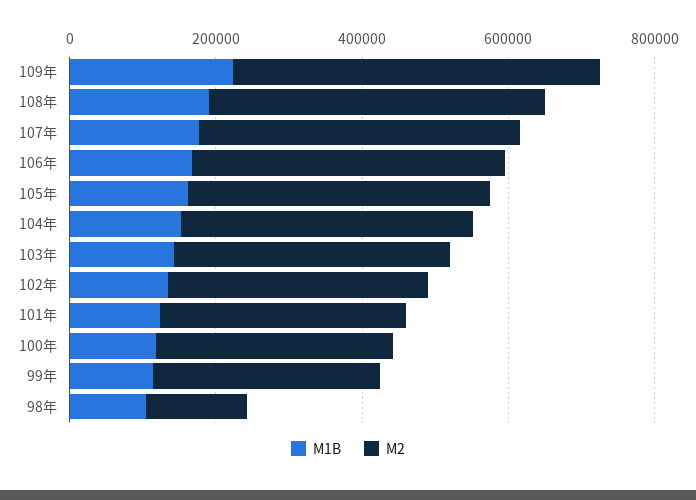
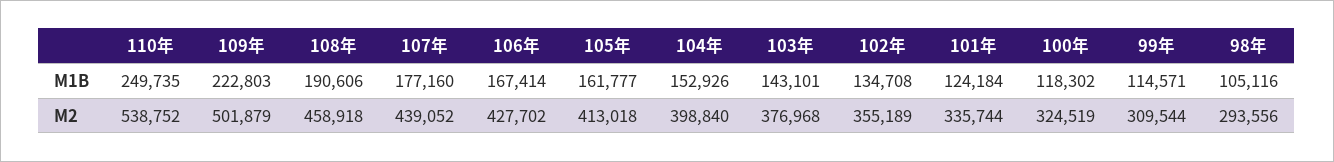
M2, 98年: 150000 -> 293556
M1B, 110年: none -> 249735
M2, 110年: none -> 538752

